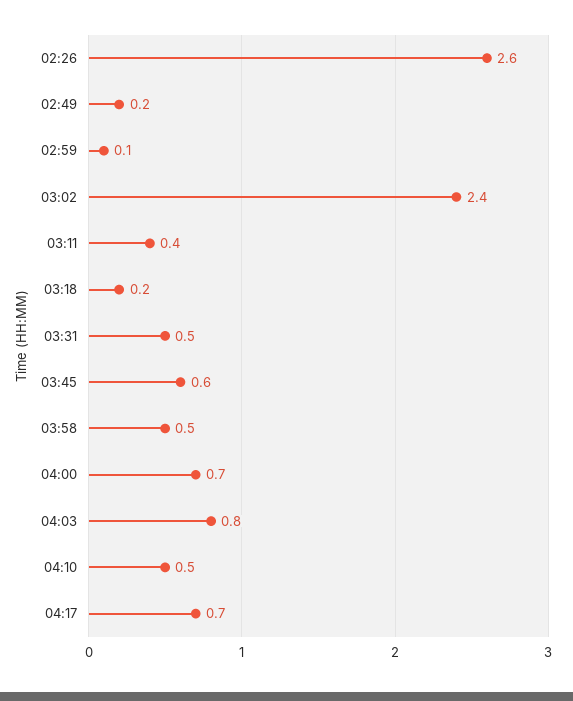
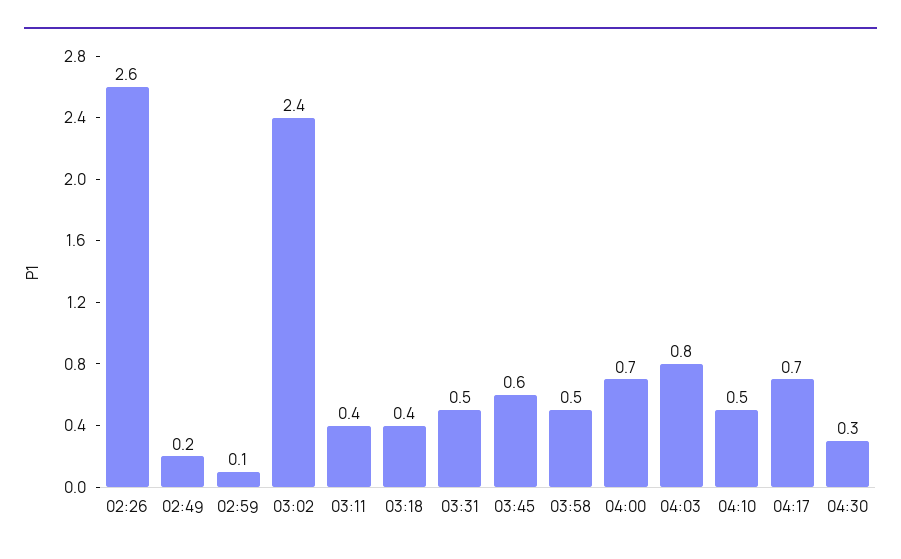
03:18: 0.2 -> 0.4
04:30: none -> 0.3

